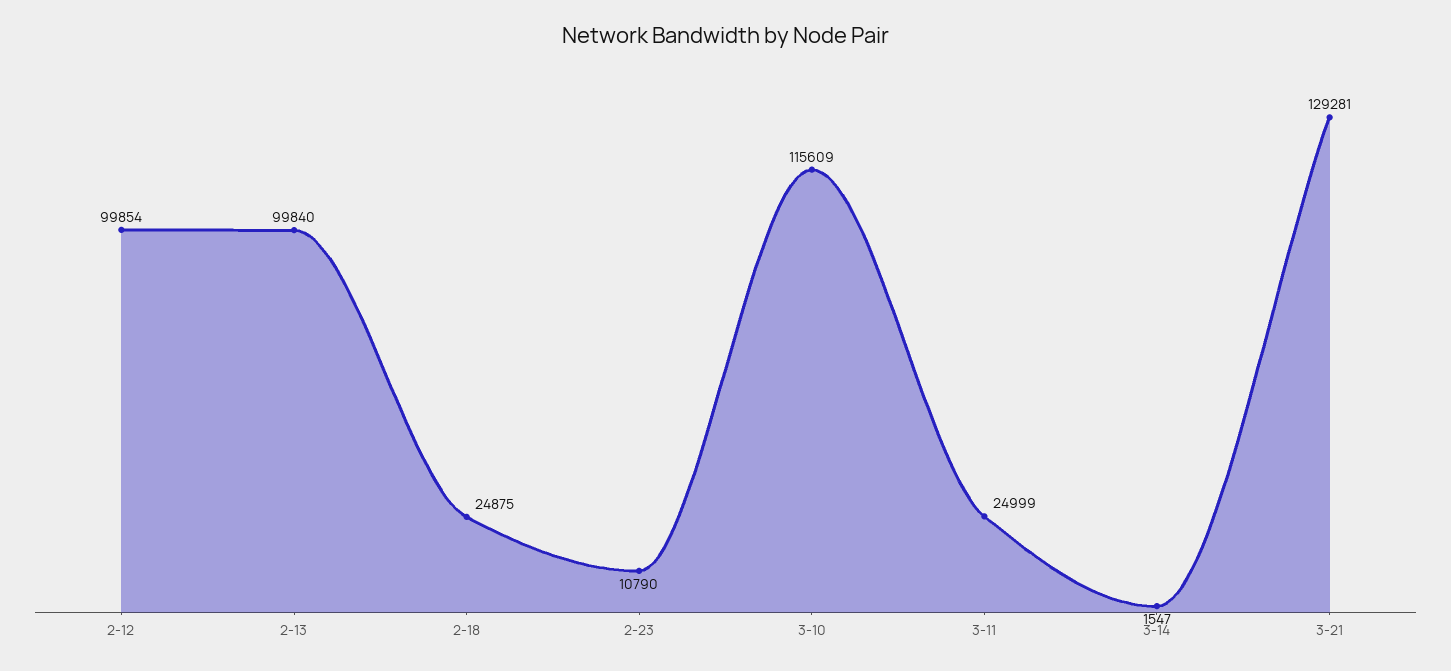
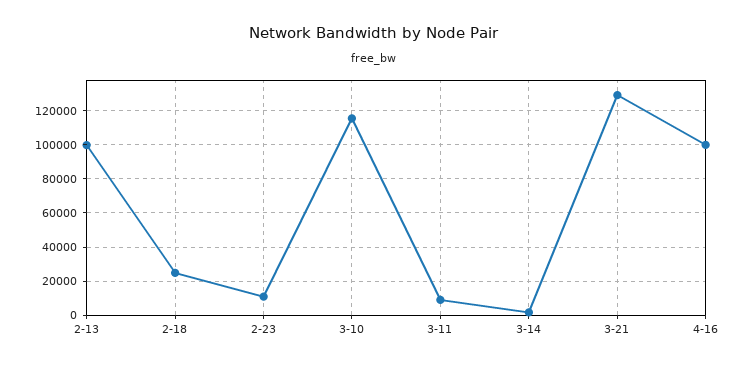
2-12: 99854 -> none
3-11: 24999 -> 10000
4-16: none -> 100000

